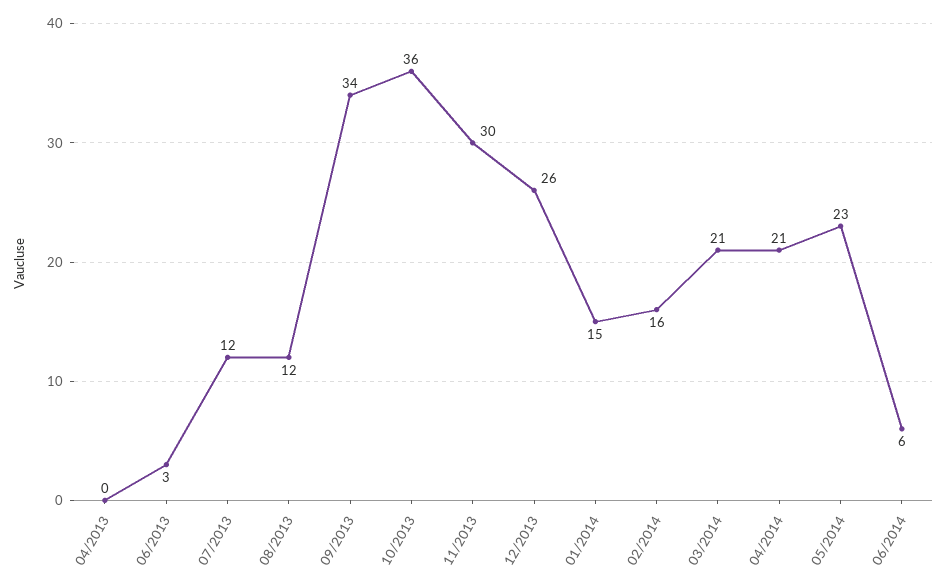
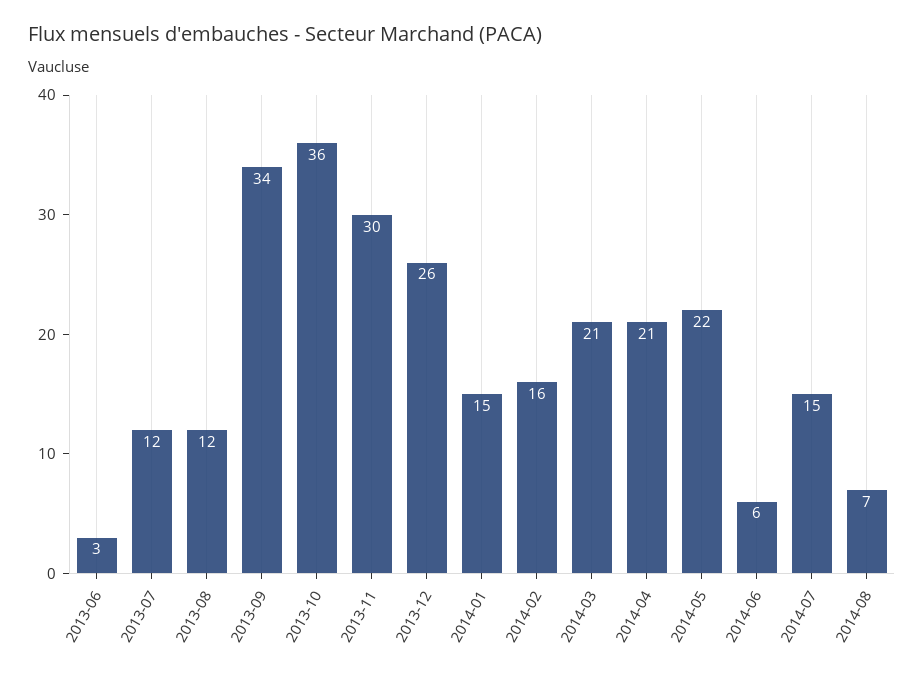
04/2013: 0 -> none
05/2014: 23 -> 22
2014-07: none -> 15
2014-08: none -> 7

